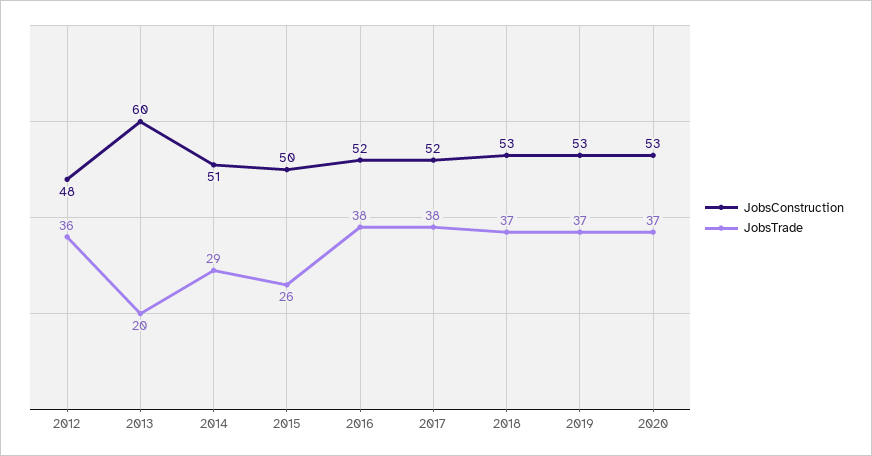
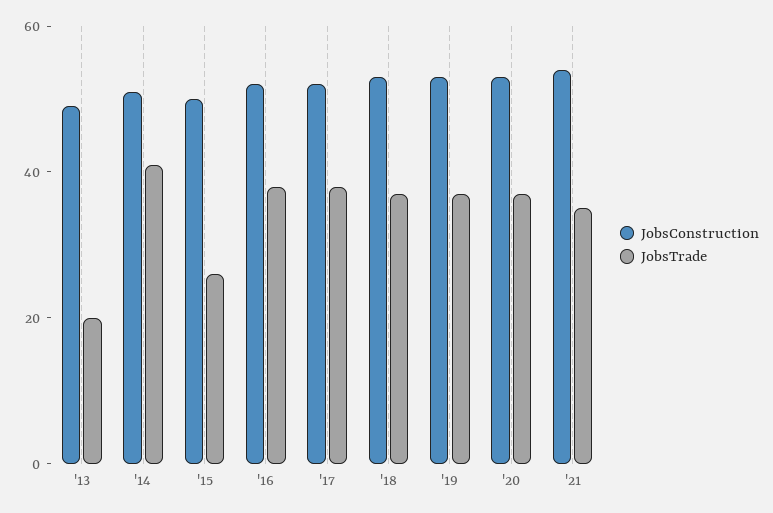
JobsConstruction, 2012: 48 -> none
JobsTrade, 2012: 36 -> none
JobsConstruction, 2013: 60 -> 50
JobsTrade, 2014: 29 -> 40
JobsConstruction, '21: none -> 55
JobsTrade, '21: none -> 35

